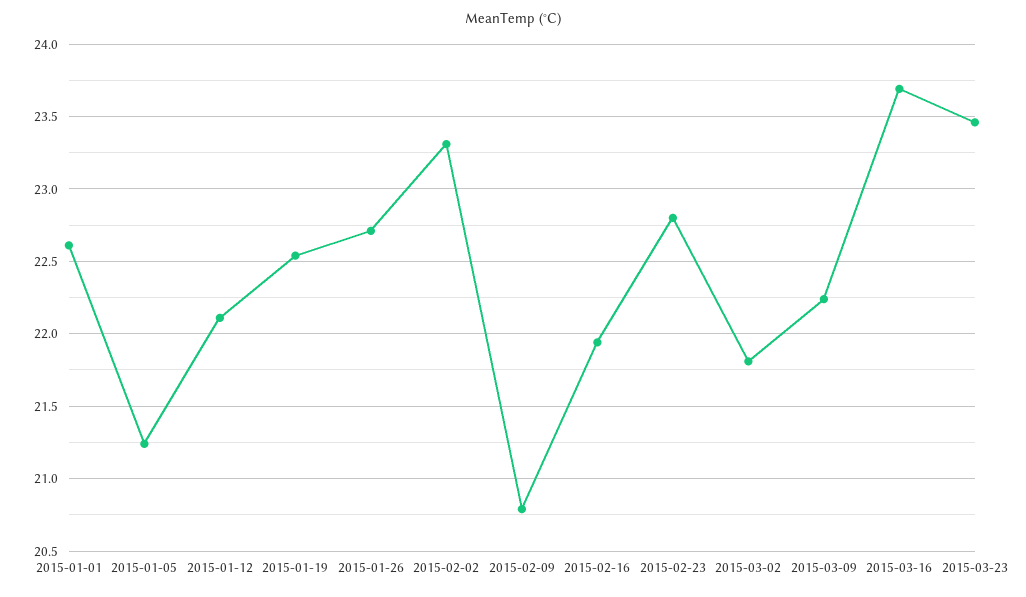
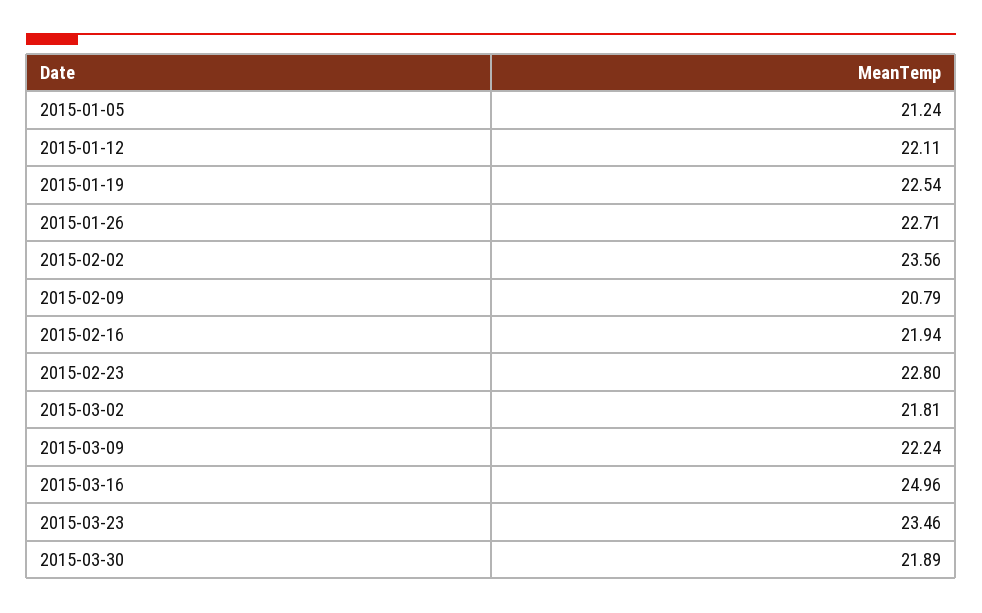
2015-01-01: 22.6 -> none
2015-02-02: 23.3 -> 23.56
2015-03-16: 23.7 -> 24.96
2015-03-30: none -> 21.89

